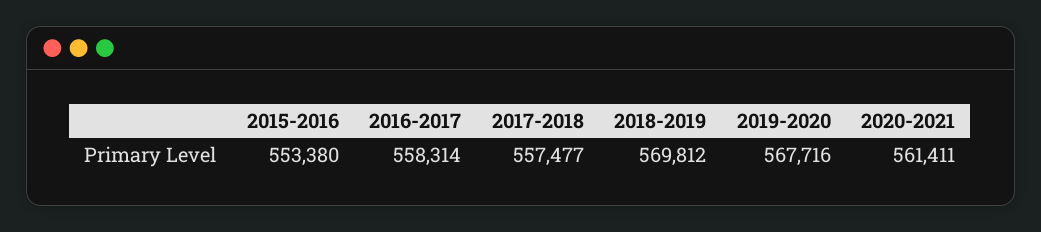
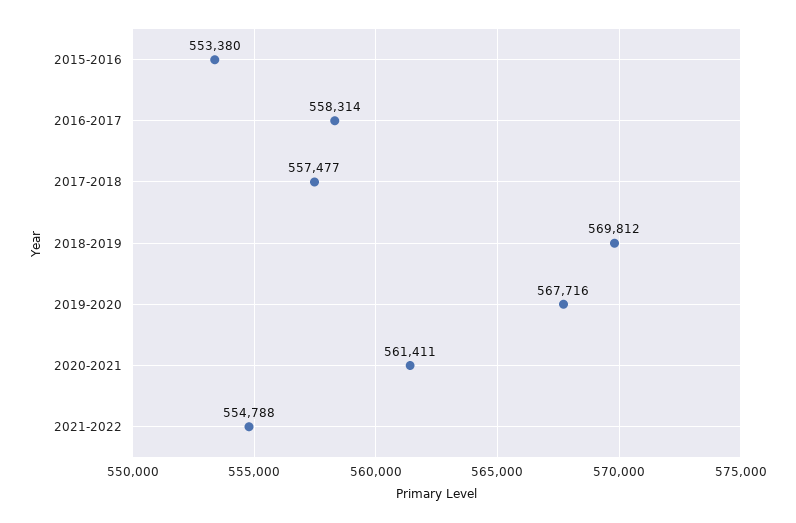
2021-2022: none -> 554788

